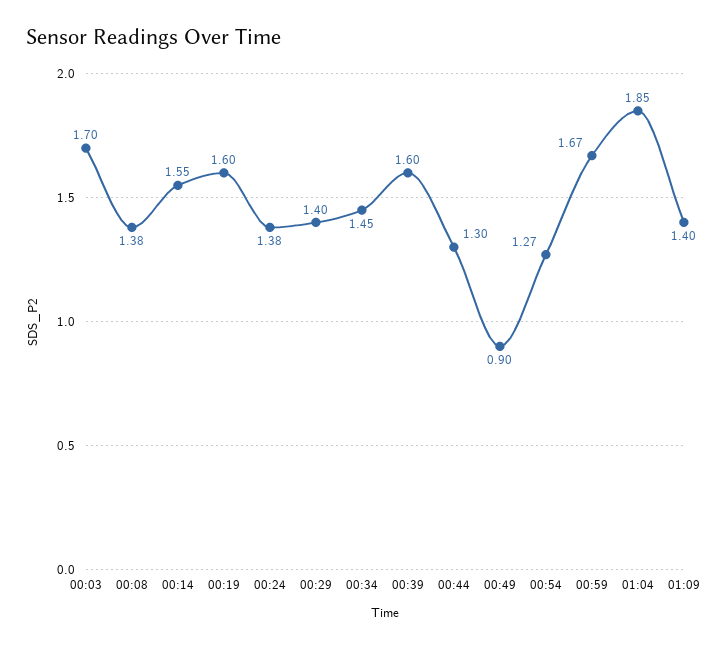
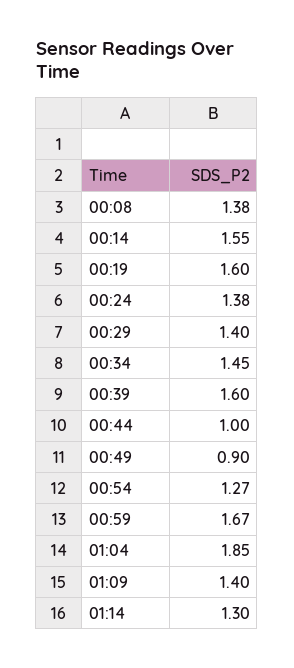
00:03: 1.7 -> none
00:44: 1.3 -> 1
01:14: none -> 1.3

